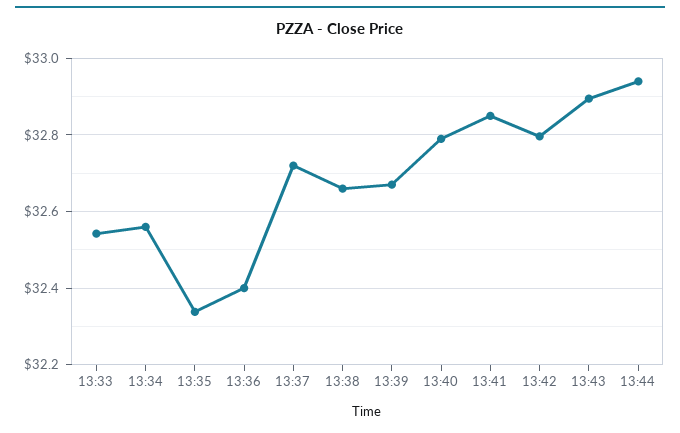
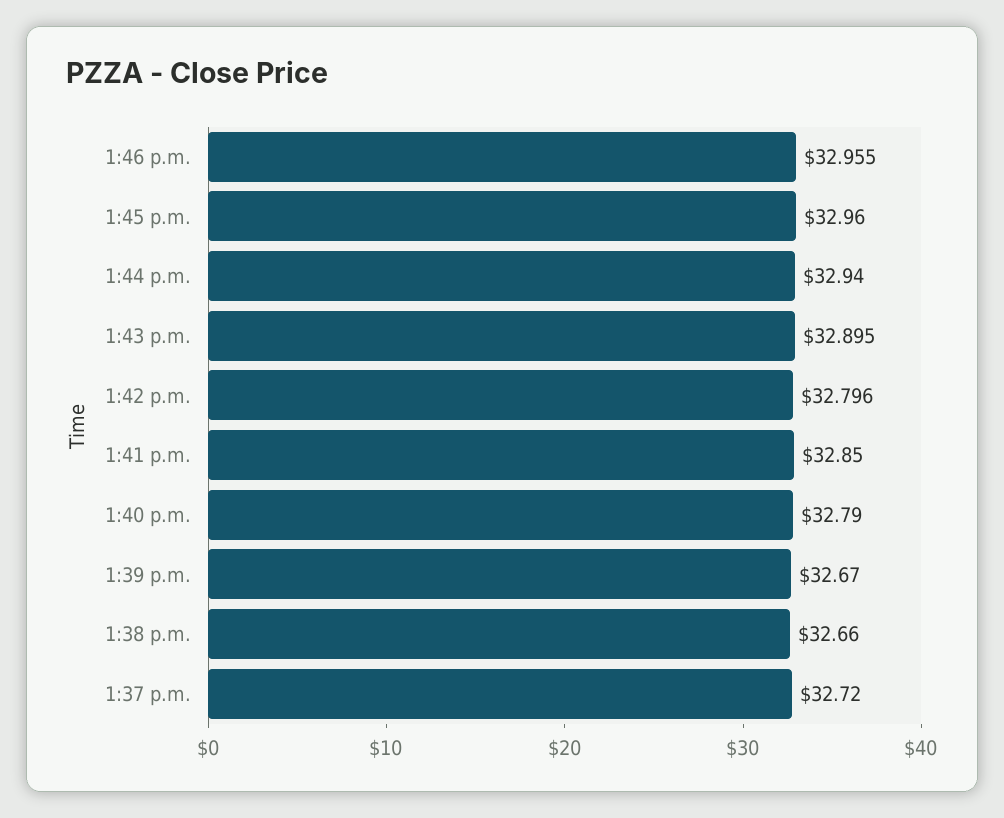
13:33: 32.54 -> none
13:34: 32.56 -> none
13:35: 32.34 -> none
13:36: 32.4 -> none
1:46 p.m.: none -> 32.955
1:45 p.m.: none -> 32.96

